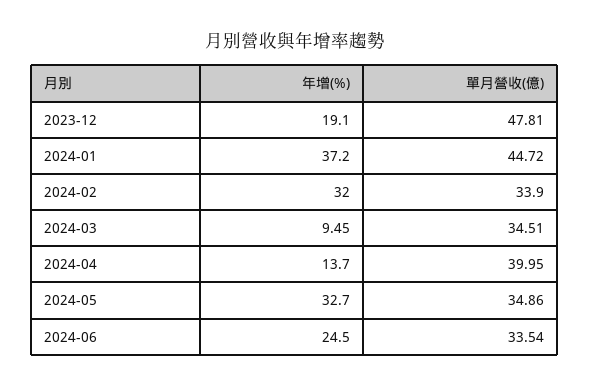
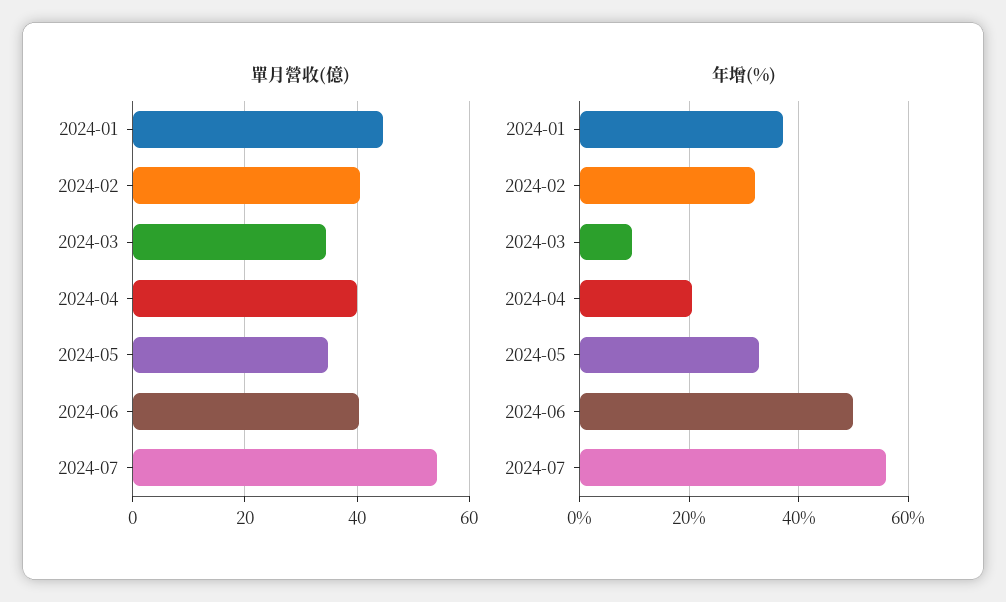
年增(%), 2023-12: 19.1 -> none
單月營收(億), 2023-12: 47.81 -> none
單月營收(億), 2024-02: 33.9 -> 40
年增(%), 2024-04: 13.7 -> 20
年增(%), 2024-06: 24.5 -> 50
單月營收(億), 2024-06: 33.54 -> 40
單月營收(億), 2024-07: none -> 54
年增(%), 2024-07: none -> 56

